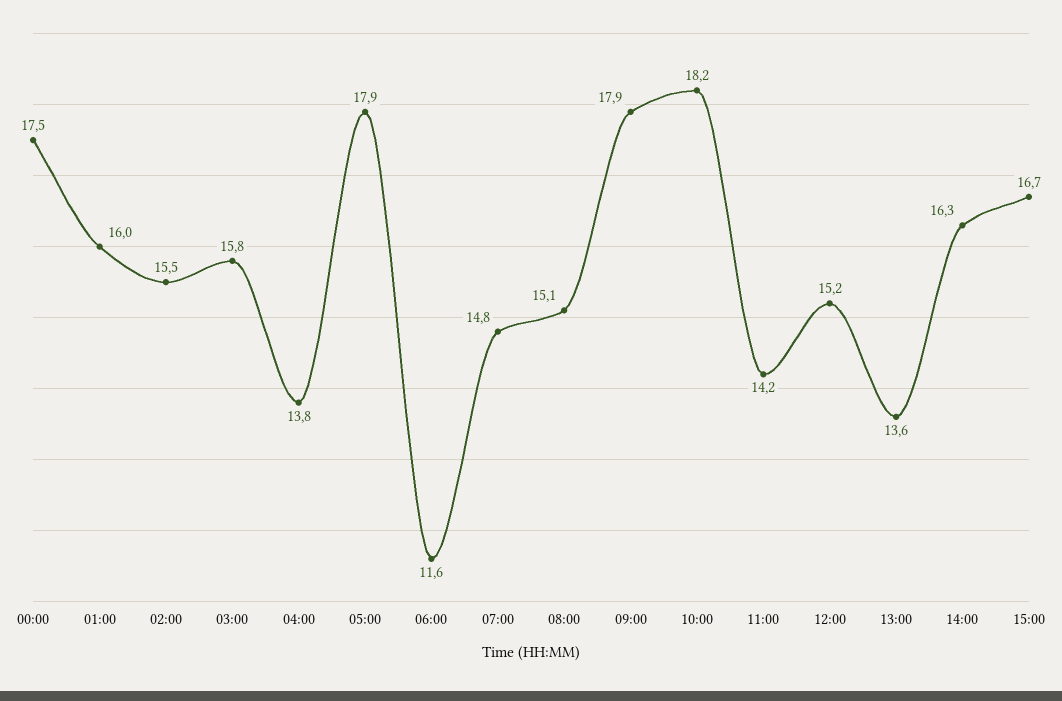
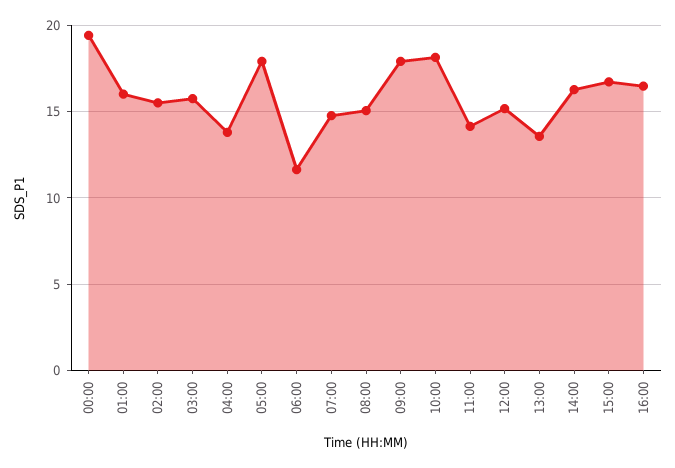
00:00: 17.5 -> 19.5
16:00: none -> 16.5

